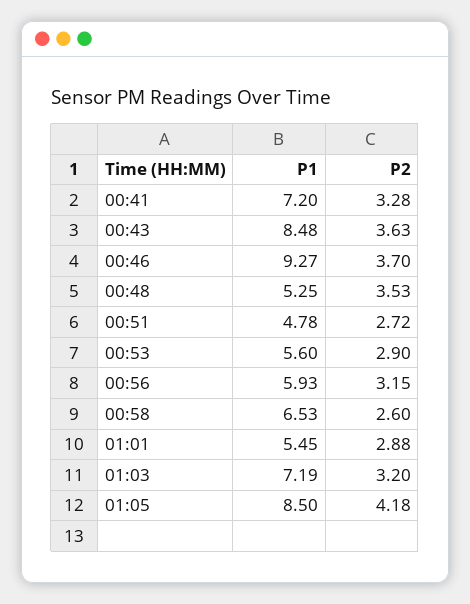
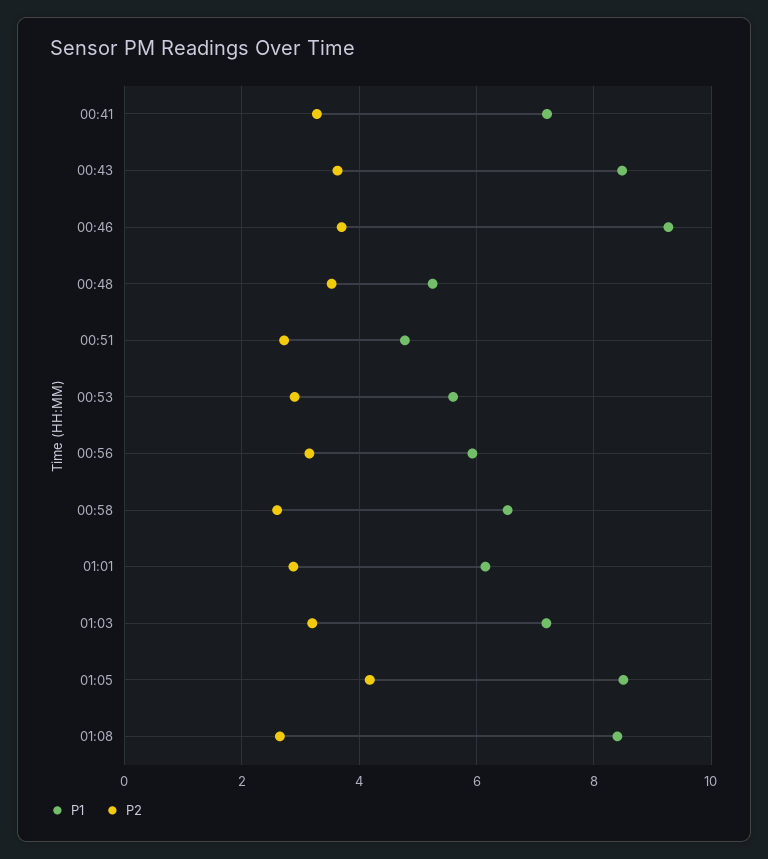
P1, 01:01: 5.45 -> 6.2
P1, 01:08: none -> 8.4
P2, 01:08: none -> 2.6

